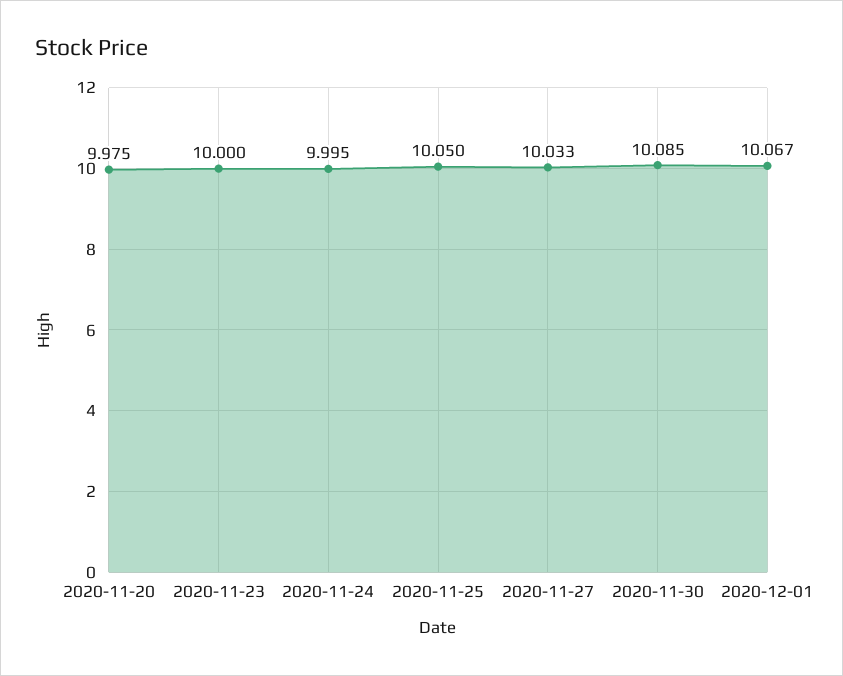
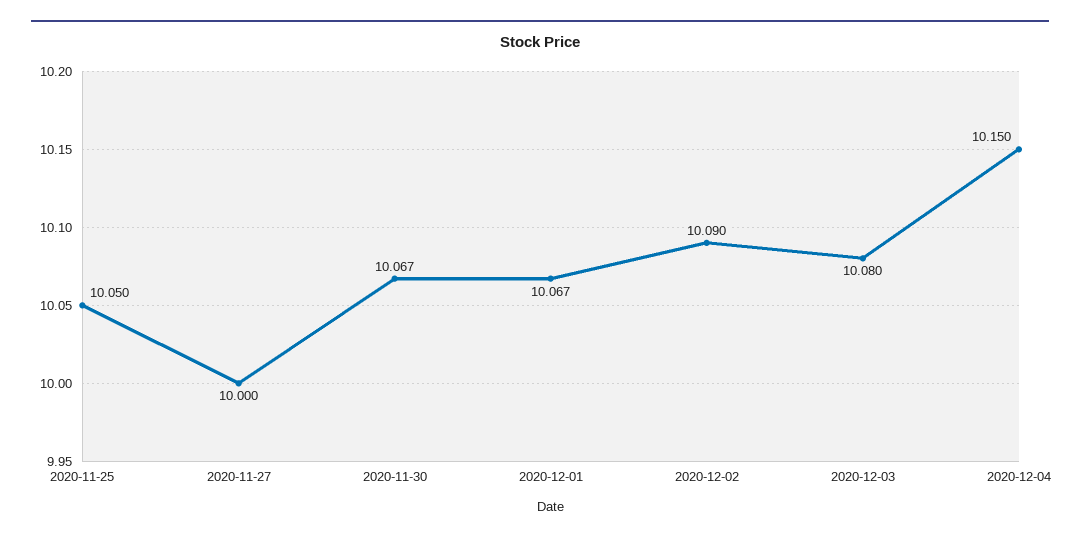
2020-11-20: 9.975 -> none
2020-11-23: 10 -> none
2020-11-24: 9.995 -> none
2020-11-27: 10.033 -> 10
2020-11-30: 10.085 -> 10.067
2020-12-02: none -> 10.09
2020-12-03: none -> 10.08
2020-12-04: none -> 10.15

